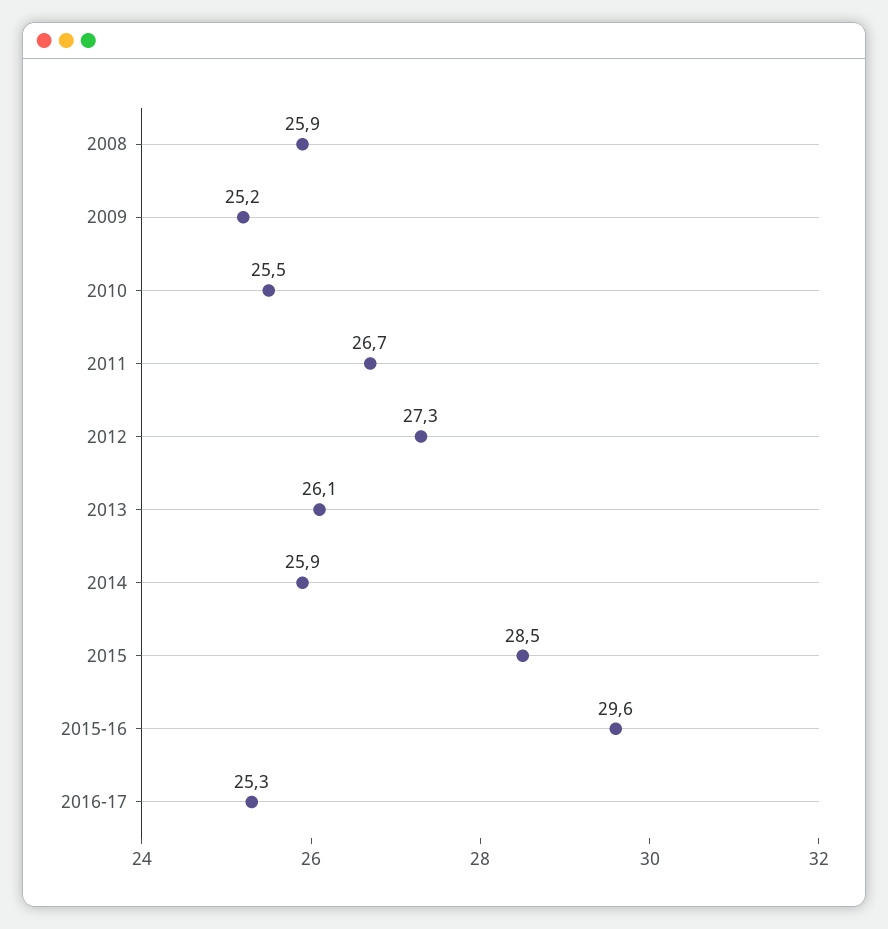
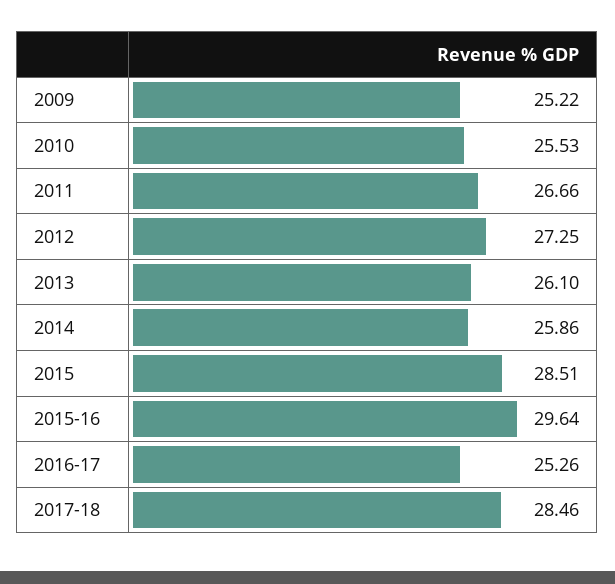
2008: 25.9 -> none
2017-18: none -> 28.46

